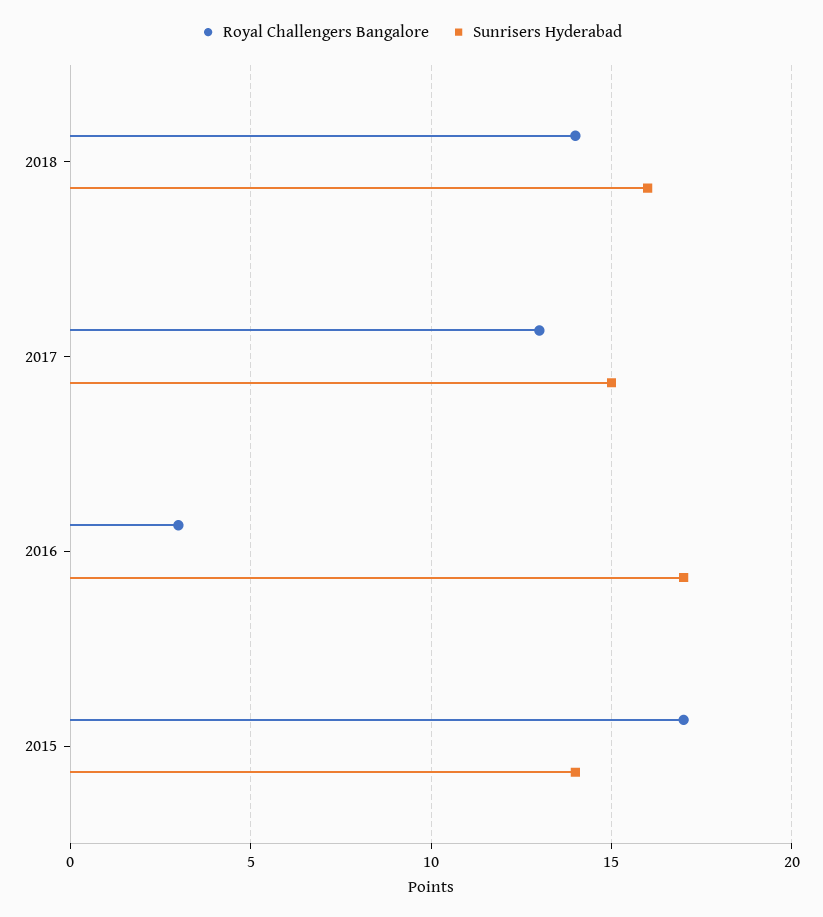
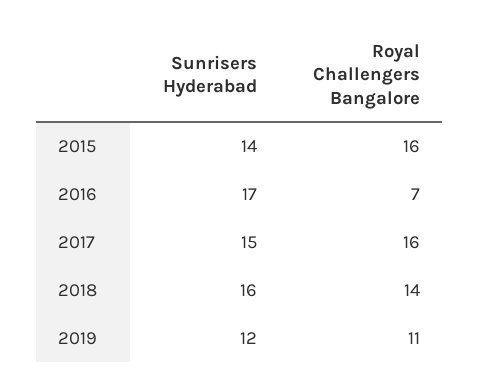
Royal Challengers Bangalore, 2017: 13 -> 16
Royal Challengers Bangalore, 2016: 3 -> 7
Royal Challengers Bangalore, 2015: 17 -> 16
Sunrisers Hyderabad, 2019: none -> 12
Royal Challengers Bangalore, 2019: none -> 11

